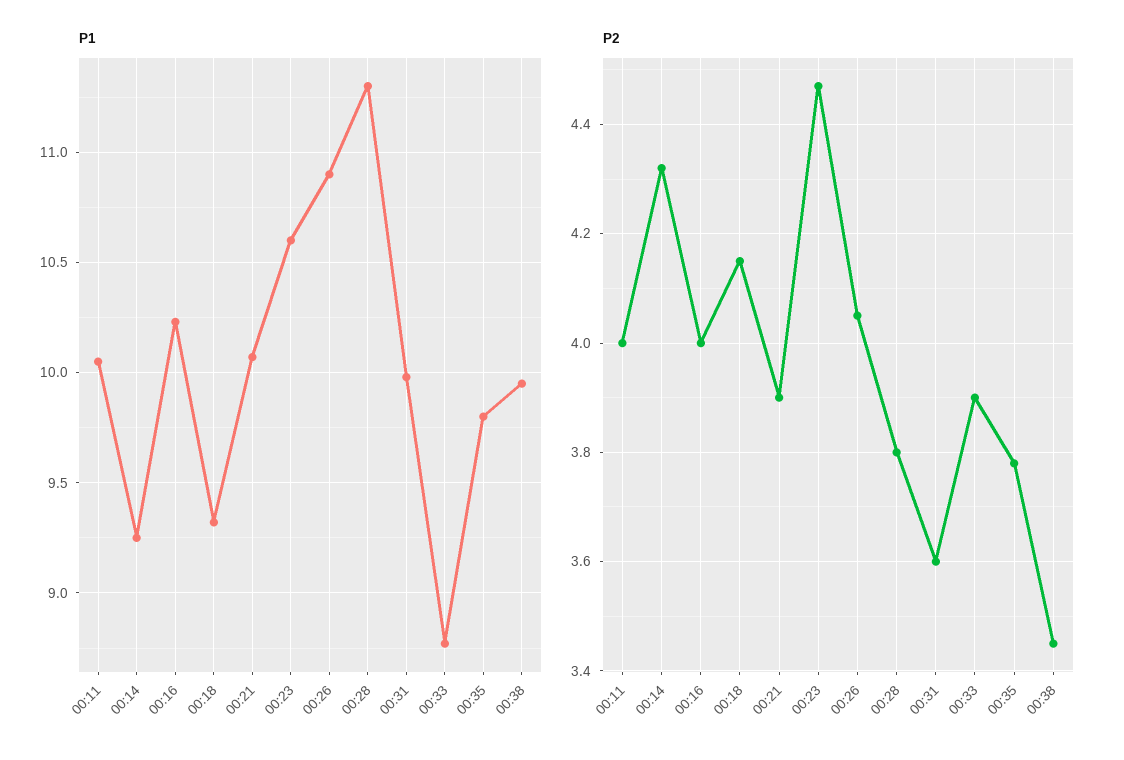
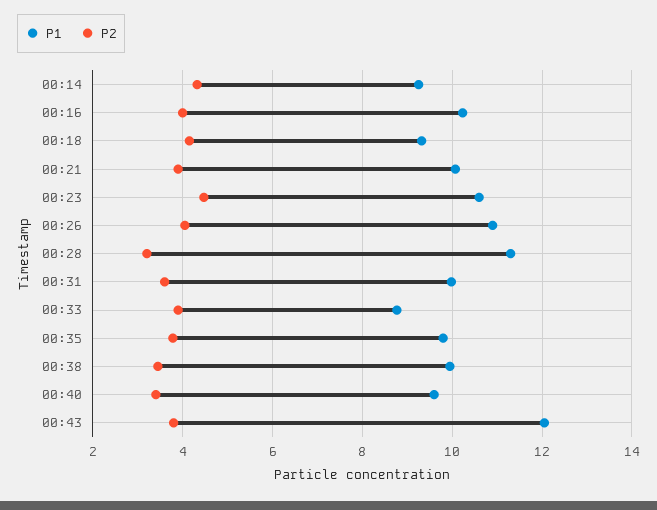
P1, 00:11: 10.05 -> none
P2, 00:11: 4 -> none
P2, 00:28: 3.8 -> 3.2
P1, 00:40: none -> 9.6
P2, 00:40: none -> 3.4
P1, 00:43: none -> 12
P2, 00:43: none -> 3.8

